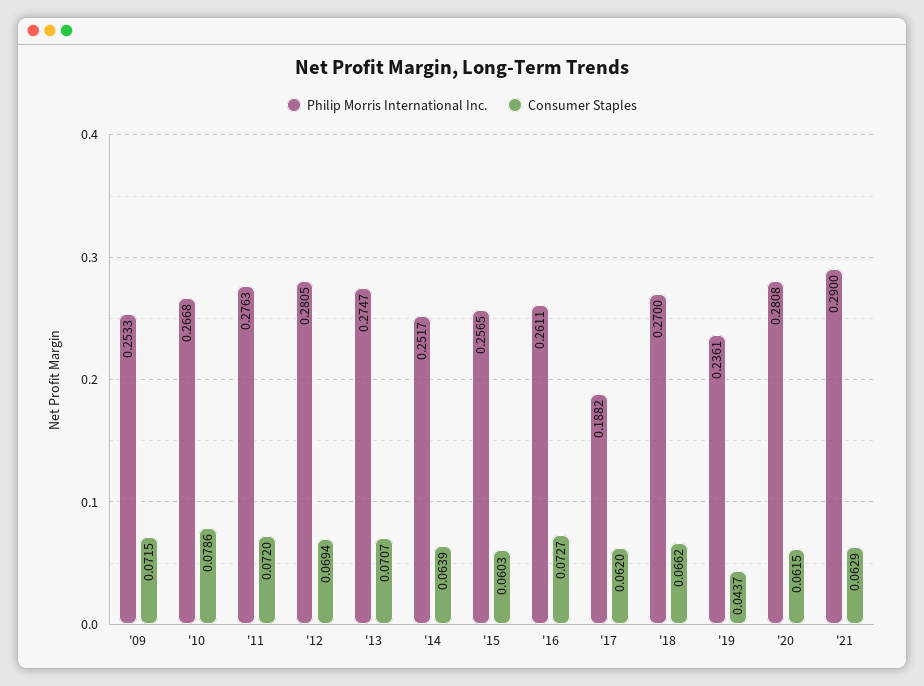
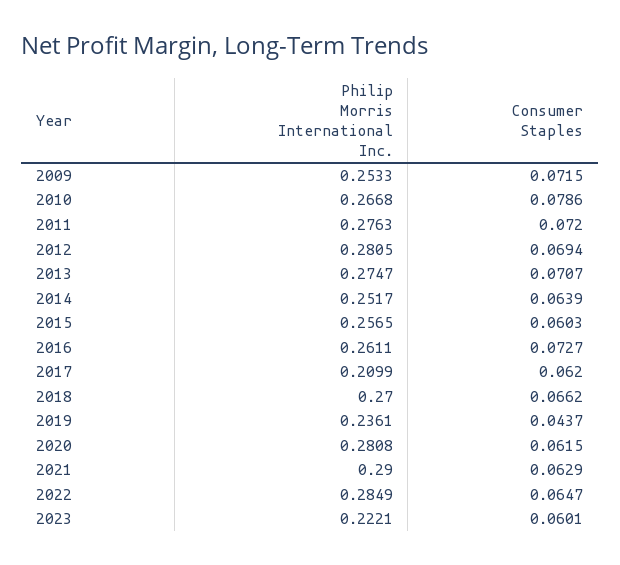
Philip Morris International Inc., '17: 0.1882 -> 0.2099
Philip Morris International Inc., 2022: none -> 0.2849
Consumer Staples, 2022: none -> 0.0647
Philip Morris International Inc., 2023: none -> 0.2221
Consumer Staples, 2023: none -> 0.0601

